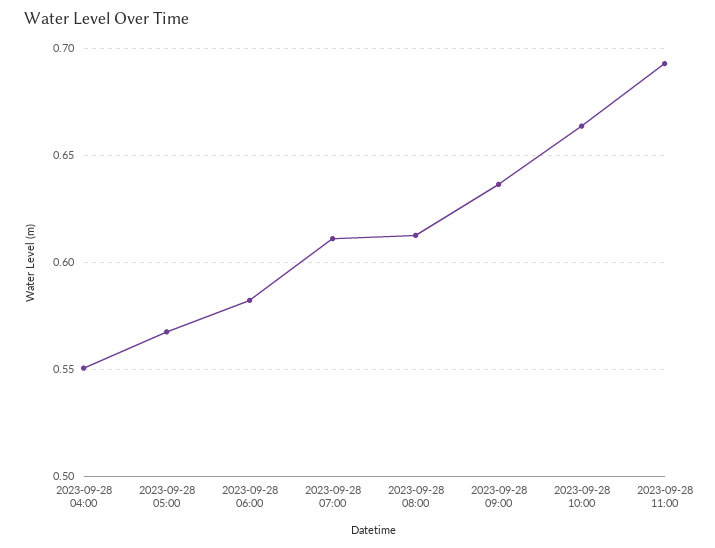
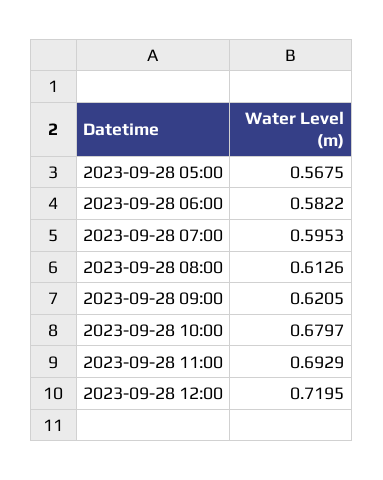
2023-09-28 04:00: 0.55 -> none
2023-09-28 07:00: 0.61 -> 0.5953
2023-09-28 09:00: 0.635 -> 0.6205
2023-09-28 10:00: 0.665 -> 0.6797
2023-09-28 12:00: none -> 0.7195

